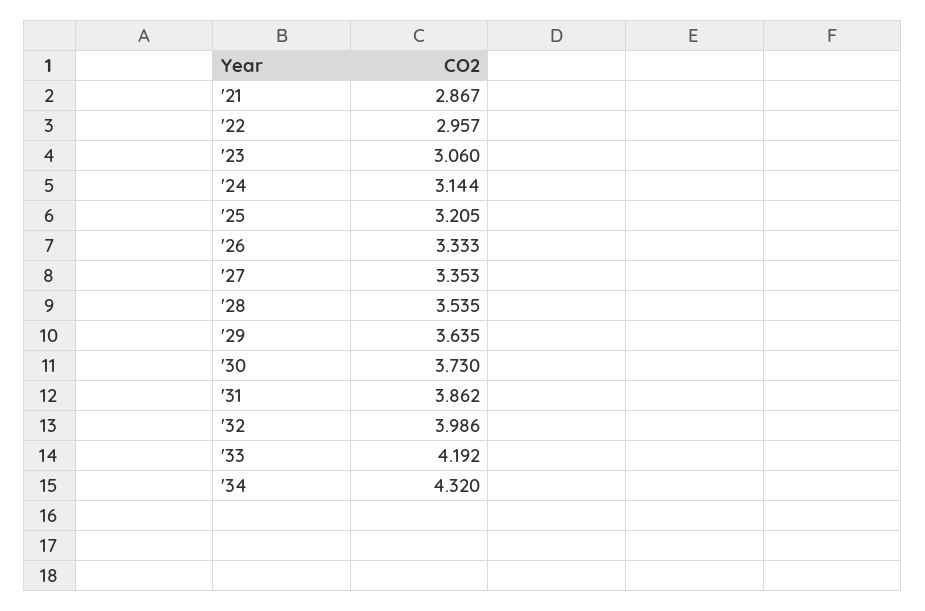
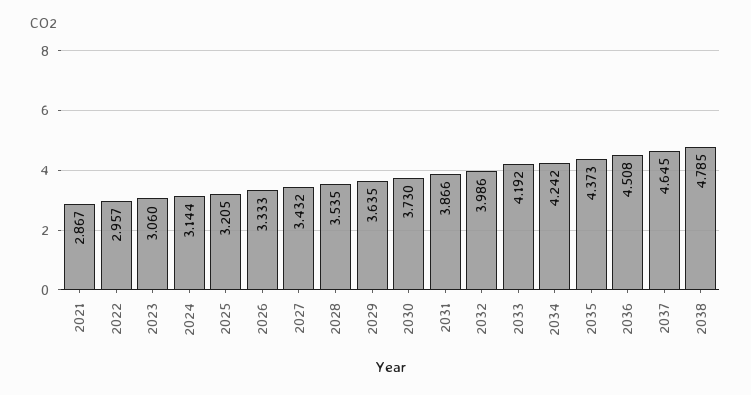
'27: 3.353 -> 3.432
'31: 3.862 -> 3.866
'34: 4.32 -> 4.242
2035: none -> 4.373
2036: none -> 4.508
2037: none -> 4.645
2038: none -> 4.785

